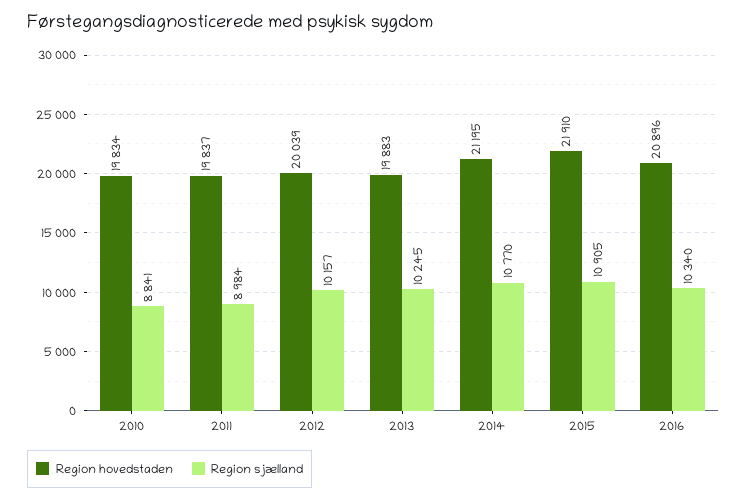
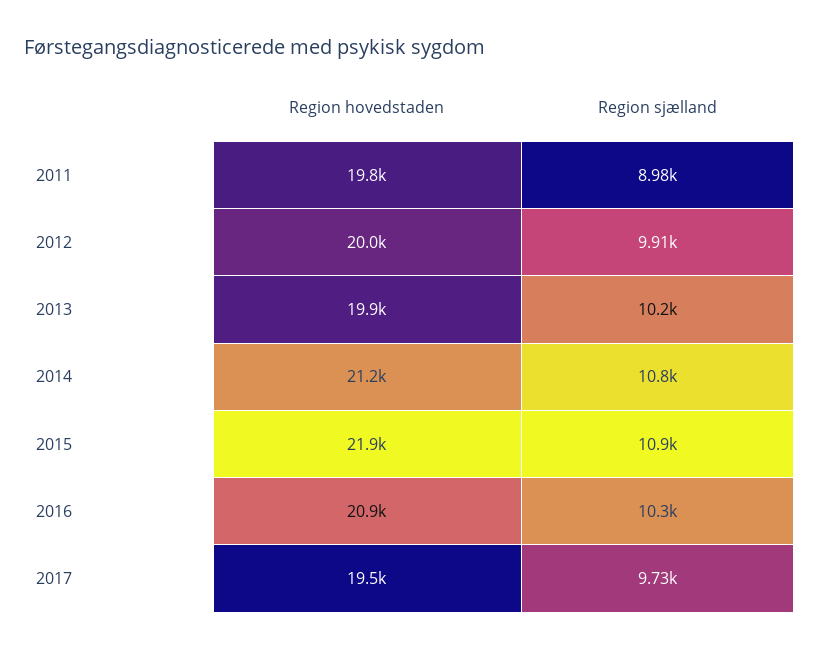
Region hovedstaden, 2010: 19834 -> none
Region sjælland, 2010: 8841 -> none
Region sjælland, 2012: 10157 -> 9910
Region hovedstaden, 2017: none -> 19500
Region sjælland, 2017: none -> 9730

